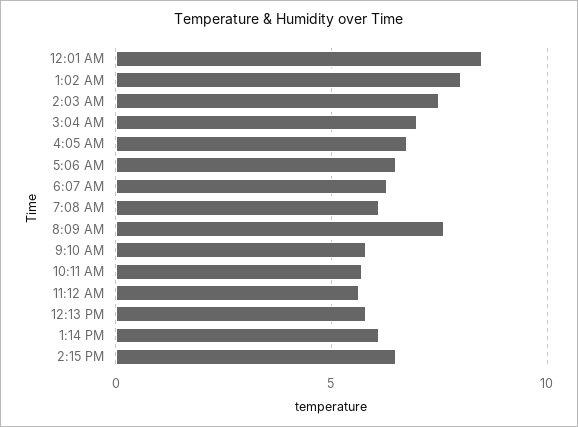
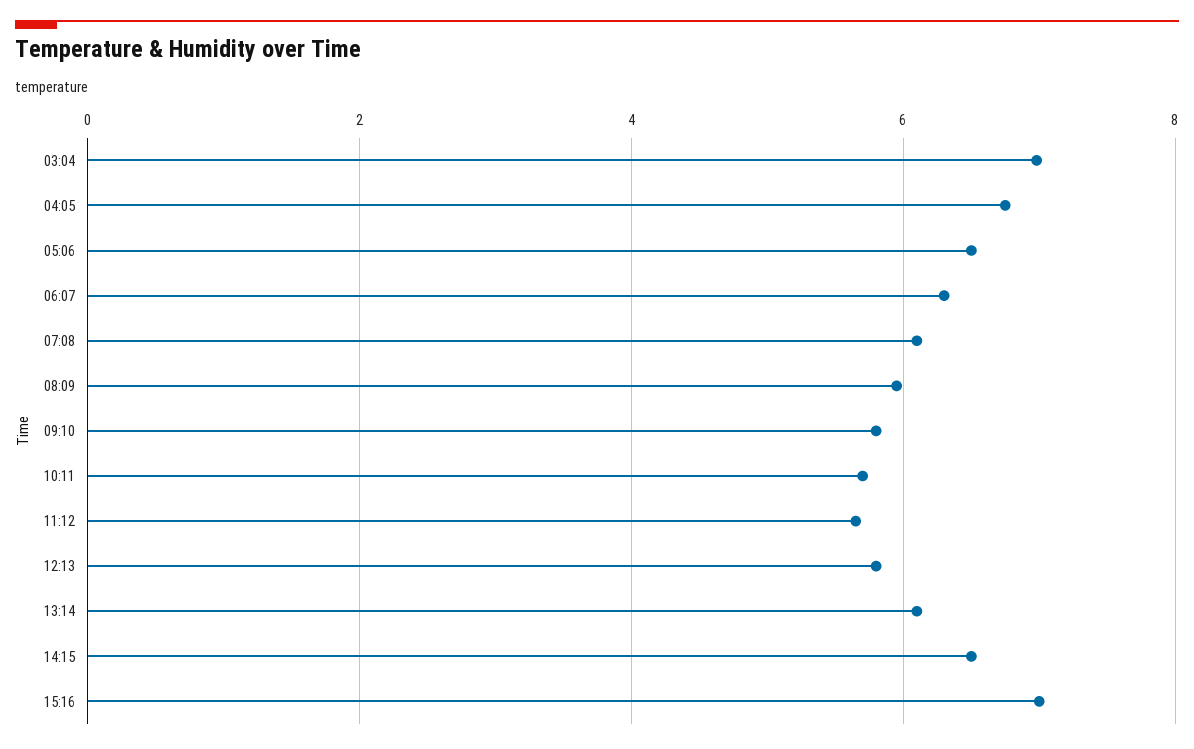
12:01 AM: 8.5 -> none
1:02 AM: 8 -> none
2:03 AM: 7.5 -> none
8:09 AM: 7.5 -> 6
15:16: none -> 7

